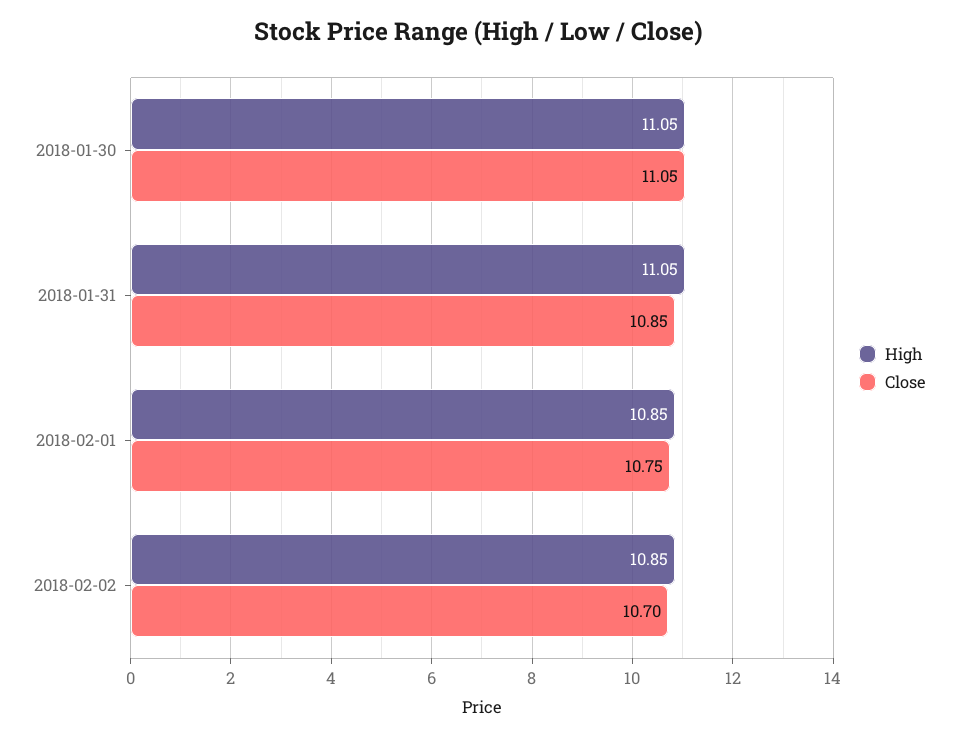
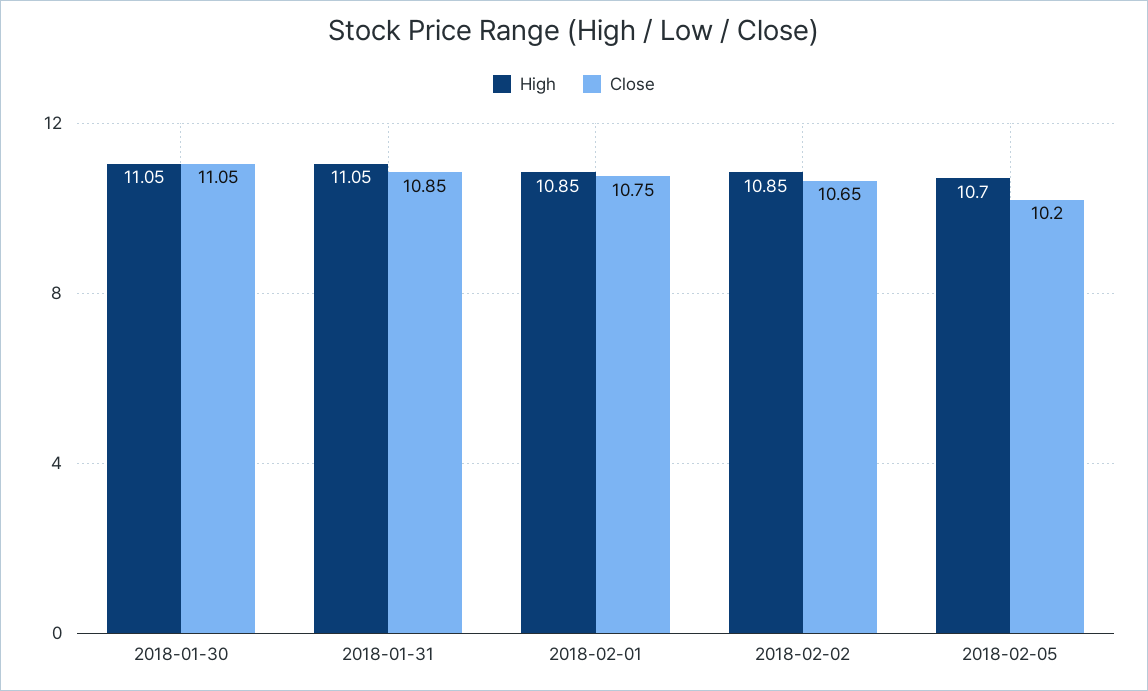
Close, 2018-02-02: 10.7 -> 10.65
High, 2018-02-05: none -> 10.7
Close, 2018-02-05: none -> 10.2

